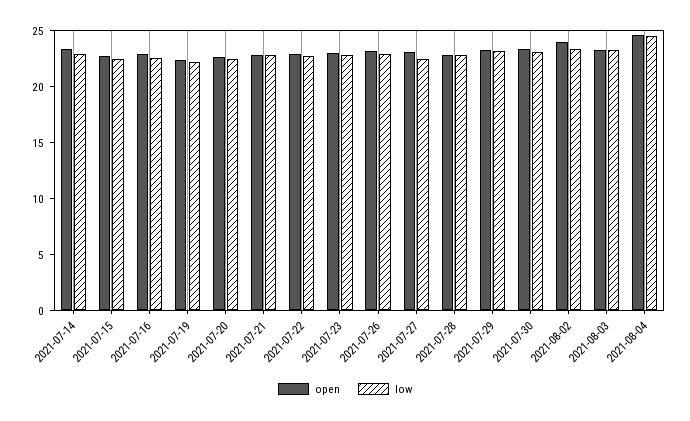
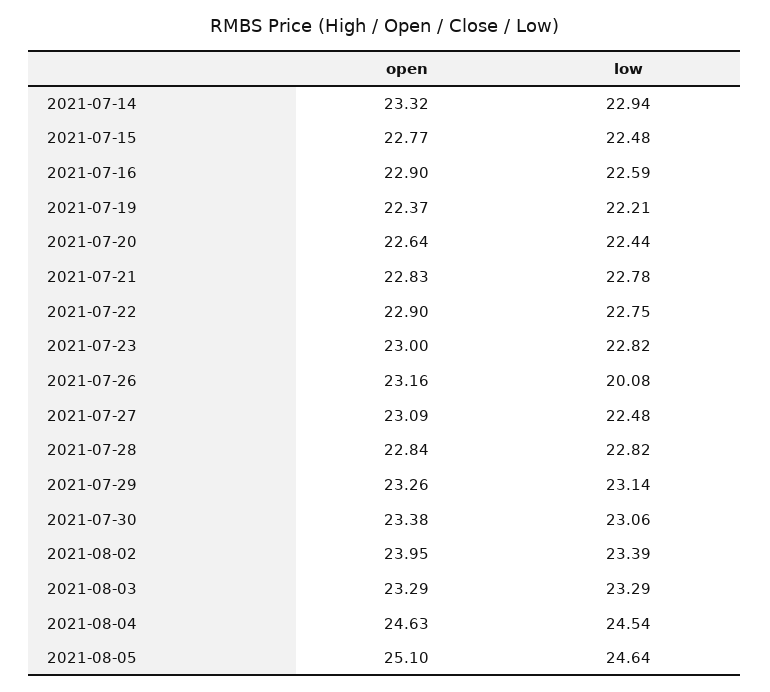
low, 2021-07-26: 23 -> 20.08
open, 2021-08-05: none -> 25.1
low, 2021-08-05: none -> 24.64

